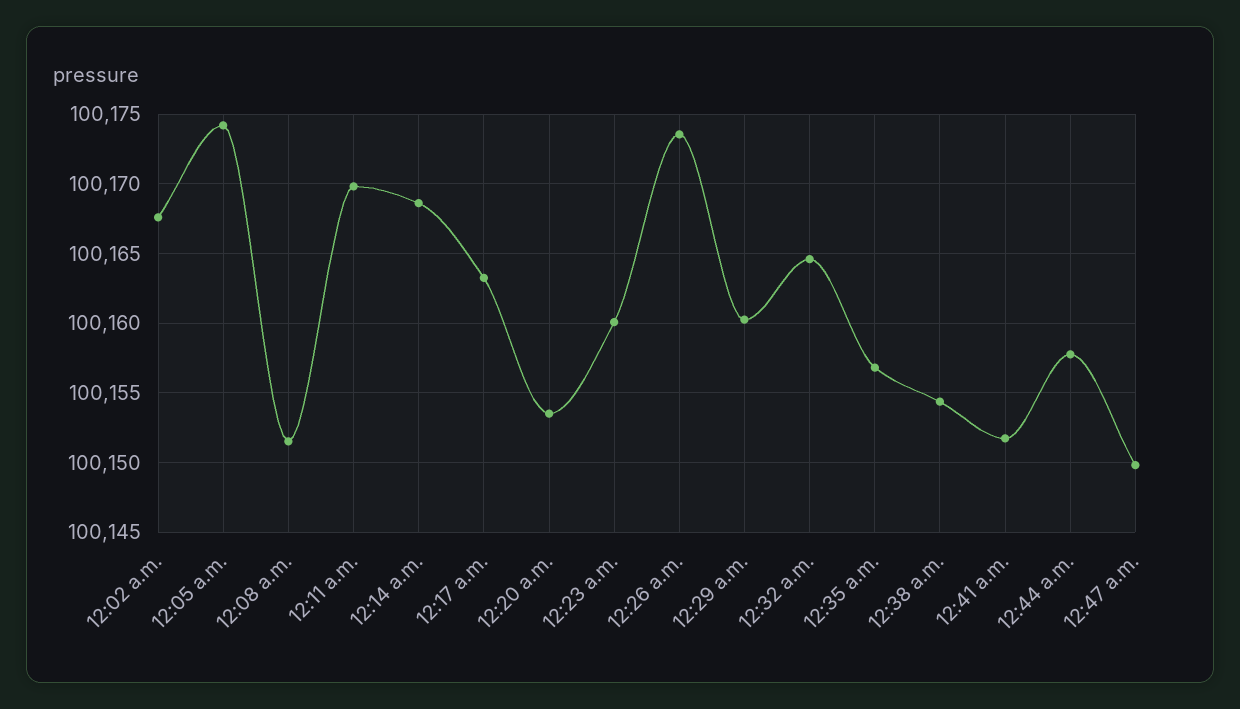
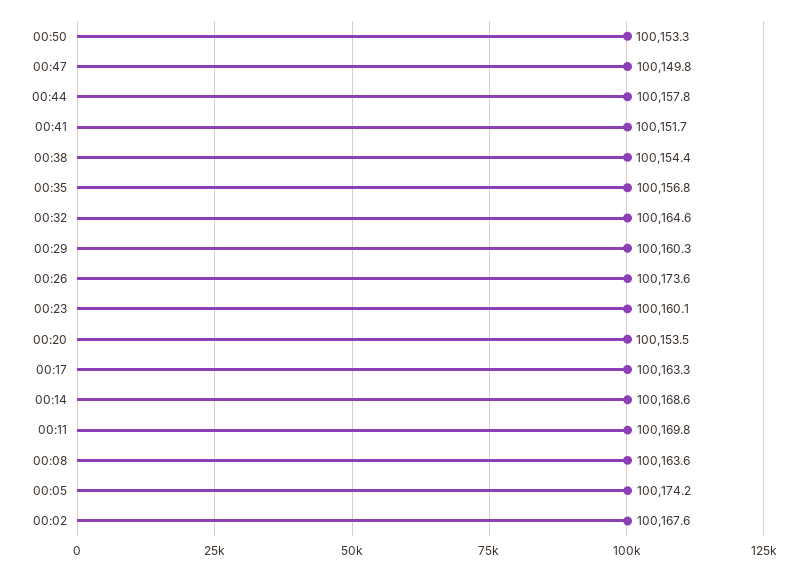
12:08 a.m.: 100151.5 -> 100163.6
00:50: none -> 100153.3

